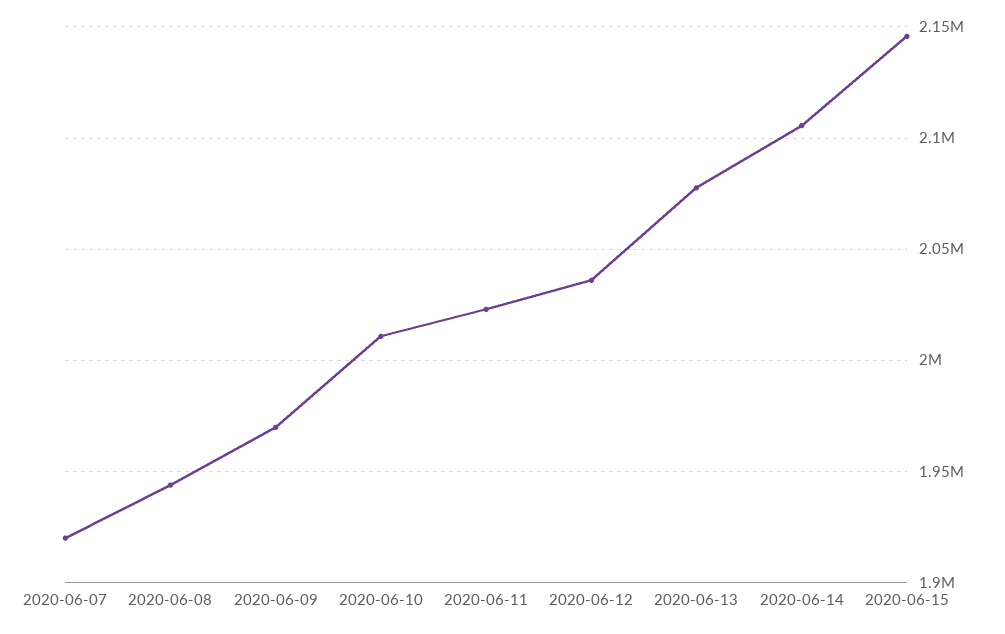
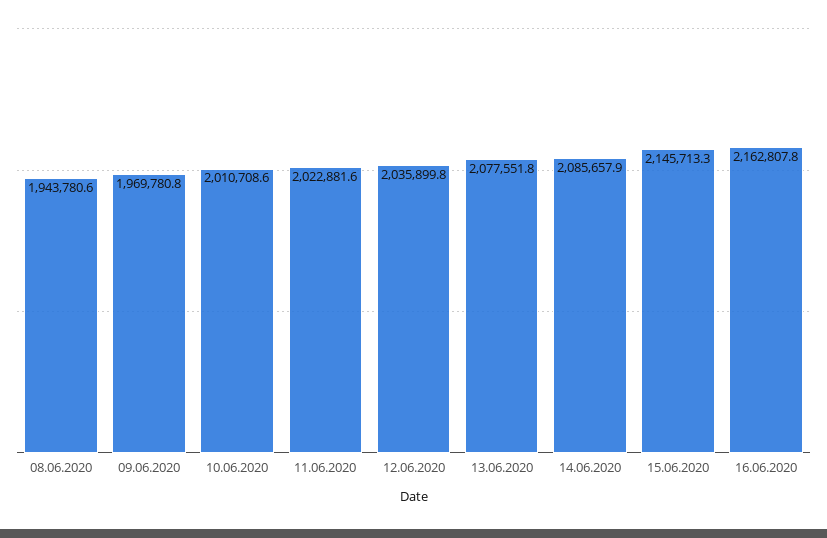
2020-06-07: 1920000 -> none
2020-06-14: 2105000 -> 2085657.9
16.06.2020: none -> 2162807.8

